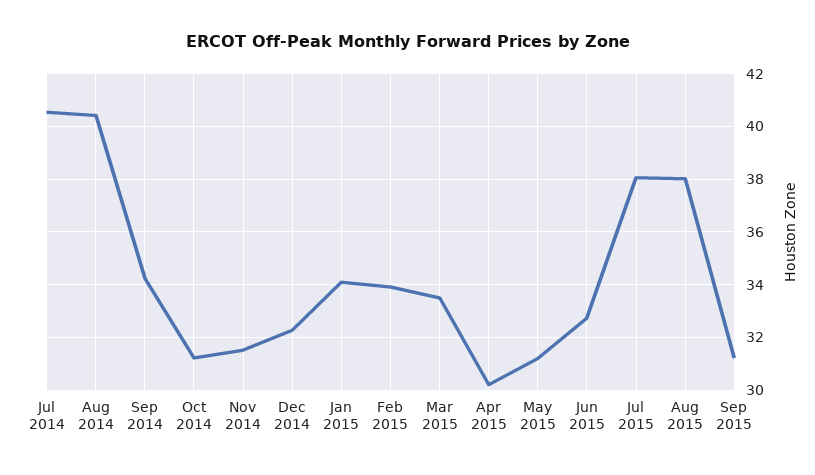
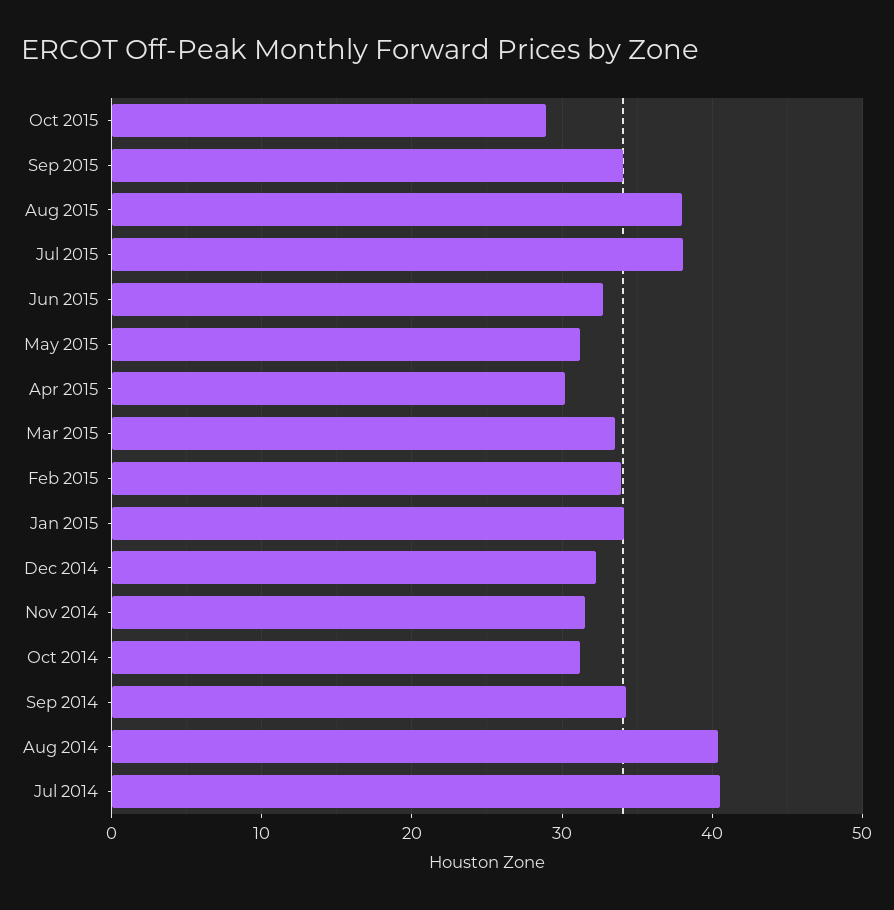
Sep 2015: 31.25 -> 34
Oct 2015: none -> 29

